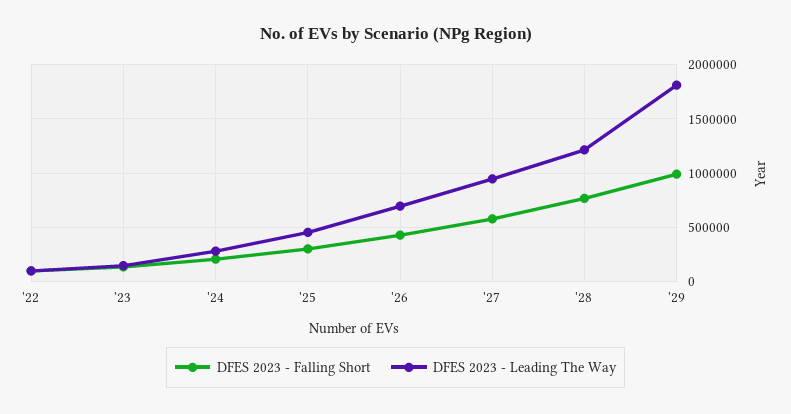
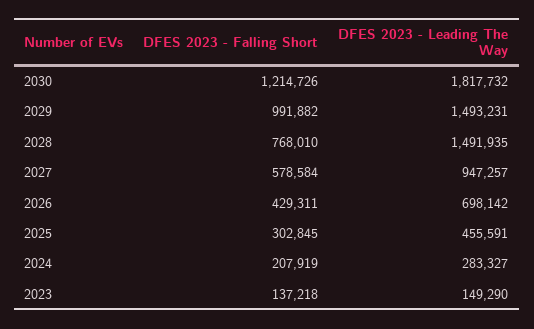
DFES 2023 - Falling Short, '22: 100000 -> none
DFES 2023 - Leading The Way, '22: 100000 -> none
DFES 2023 - Leading The Way, '28: 1200000 -> 1491935
DFES 2023 - Leading The Way, '29: 1800000 -> 1493231
DFES 2023 - Falling Short, 2030: none -> 1214726
DFES 2023 - Leading The Way, 2030: none -> 1817732

